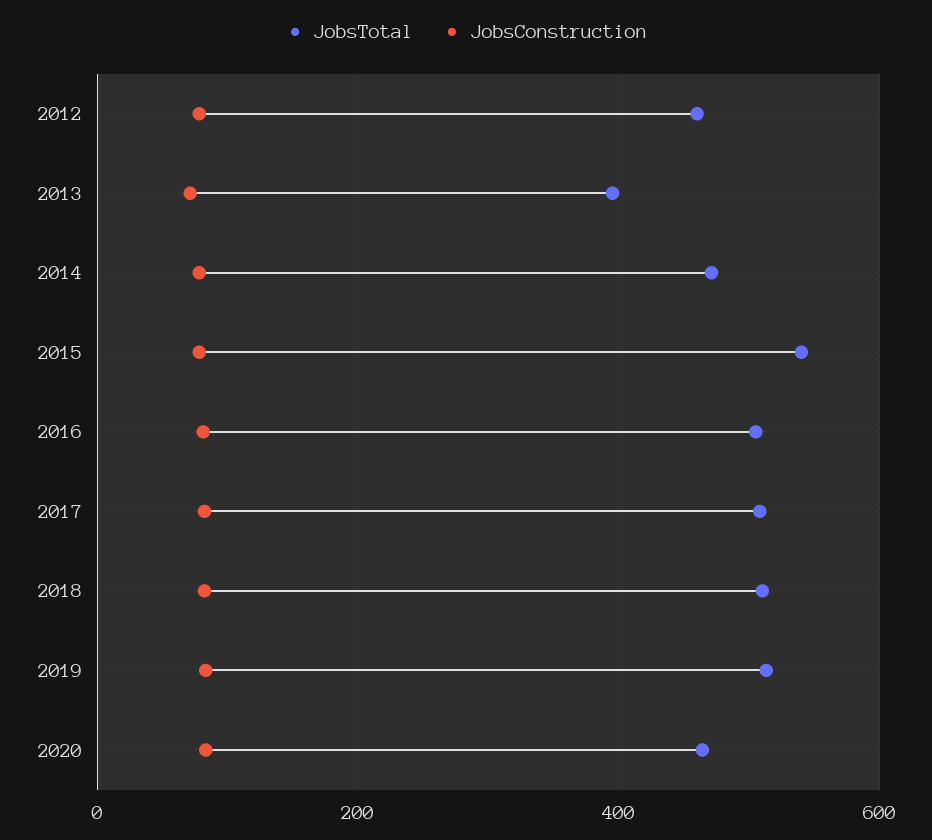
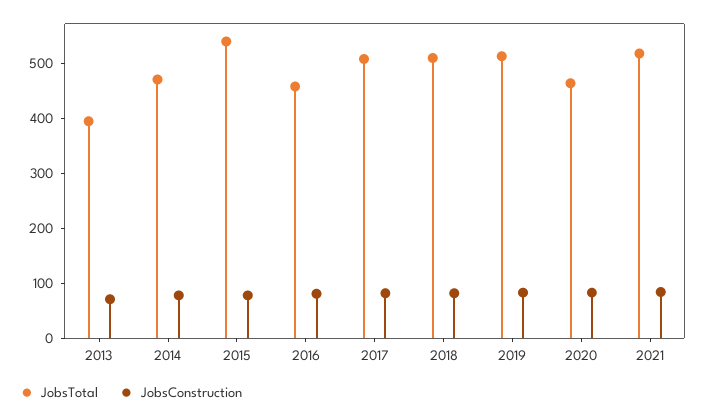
JobsTotal, 2012: 460 -> none
JobsConstruction, 2012: 80 -> none
JobsTotal, 2016: 500 -> 460
JobsTotal, 2021: none -> 520
JobsConstruction, 2021: none -> 80

